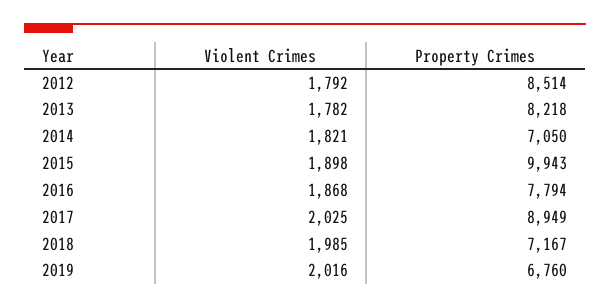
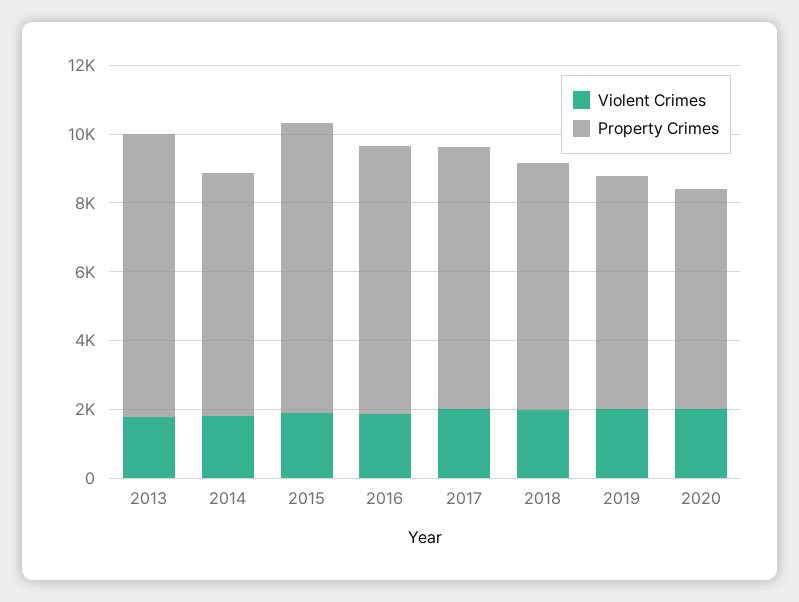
Violent Crimes, 2012: 1792 -> none
Property Crimes, 2012: 8514 -> none
Property Crimes, 2015: 9943 -> 8500
Property Crimes, 2017: 8949 -> 7500
Violent Crimes, 2020: none -> 2000
Property Crimes, 2020: none -> 6500

